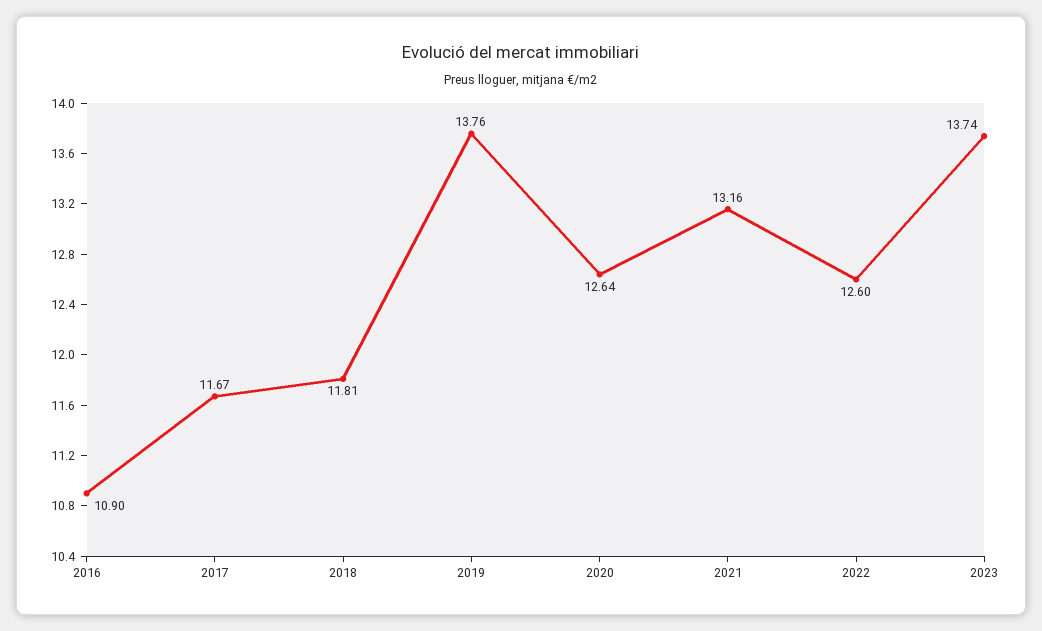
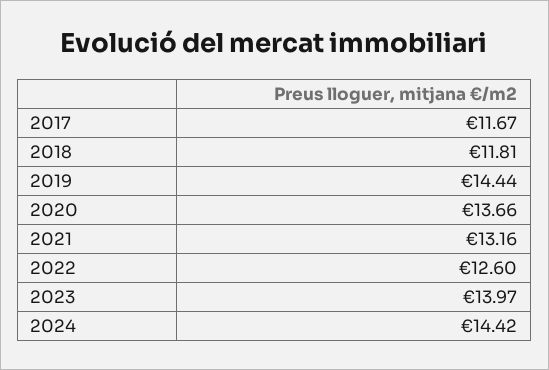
2016: 10.9 -> none
2019: 13.76 -> 14.44
2020: 12.64 -> 13.66
2023: 13.74 -> 13.97
2024: none -> 14.42

